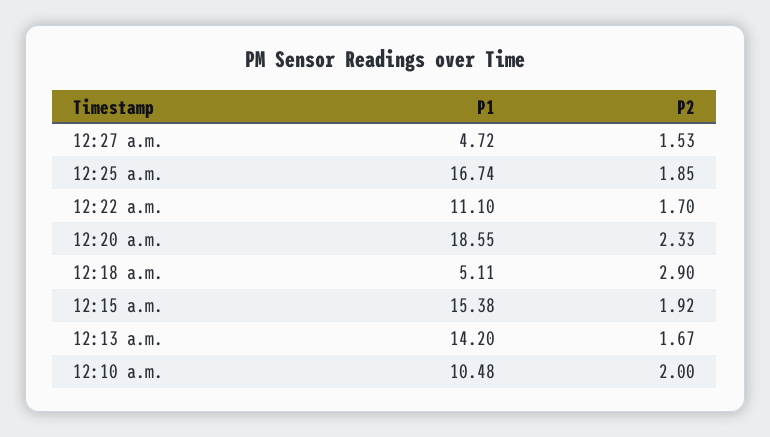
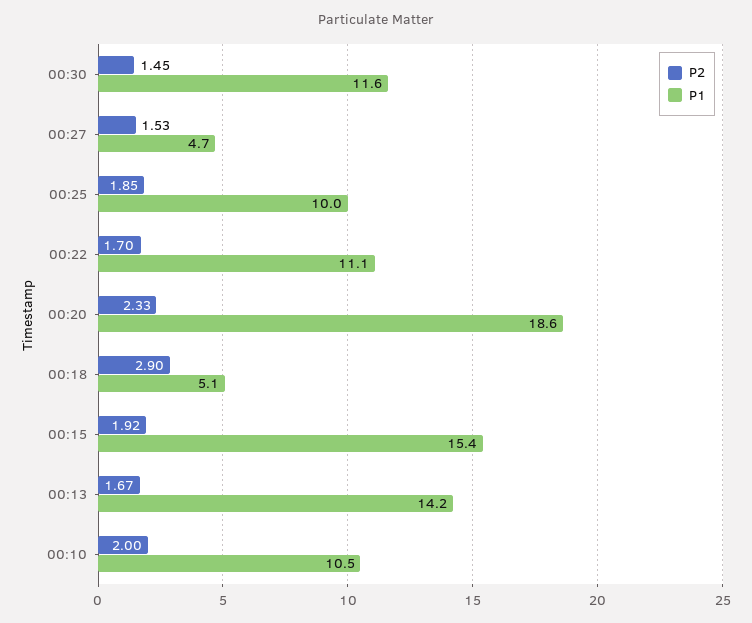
P1, 12:25 a.m.: 16.74 -> 10
P2, 00:30: none -> 1.45
P1, 00:30: none -> 11.6

